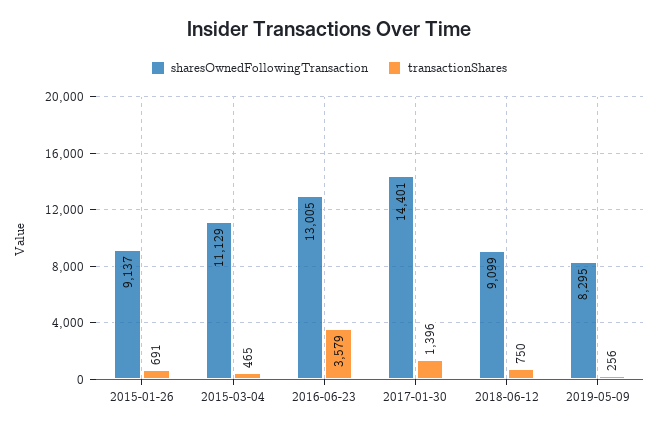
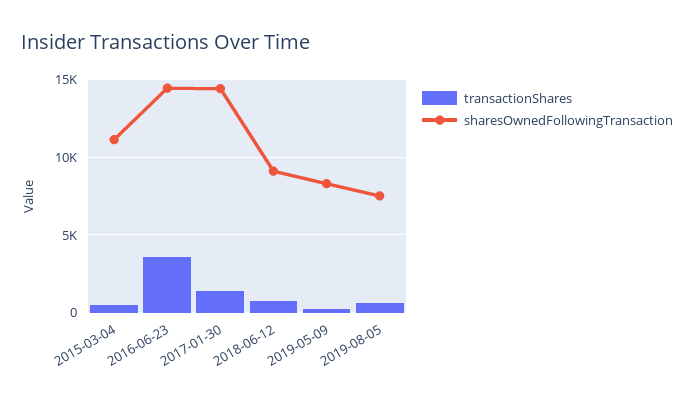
sharesOwnedFollowingTransaction, 2015-01-26: 9137 -> none
transactionShares, 2015-01-26: 691 -> none
sharesOwnedFollowingTransaction, 2016-06-23: 13005 -> 14500
transactionShares, 2019-08-05: none -> 500
sharesOwnedFollowingTransaction, 2019-08-05: none -> 7500

